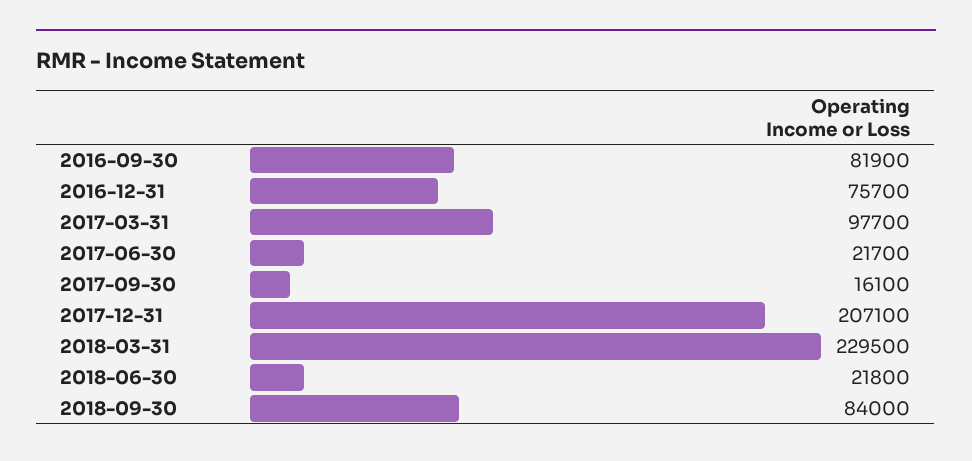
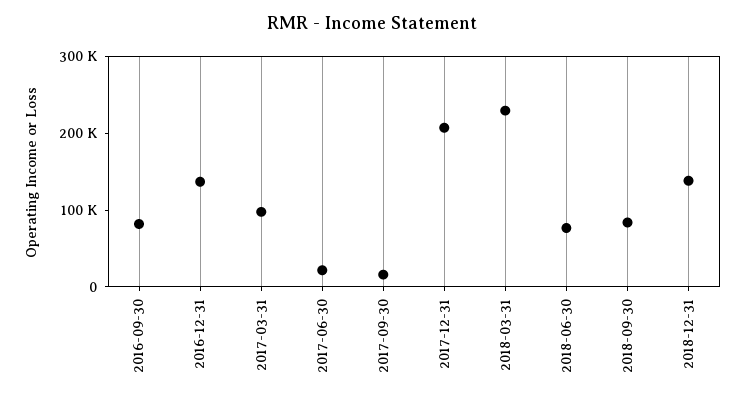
2016-12-31: 75700 -> 140000
2018-06-30: 21800 -> 80000
2018-12-31: none -> 140000

